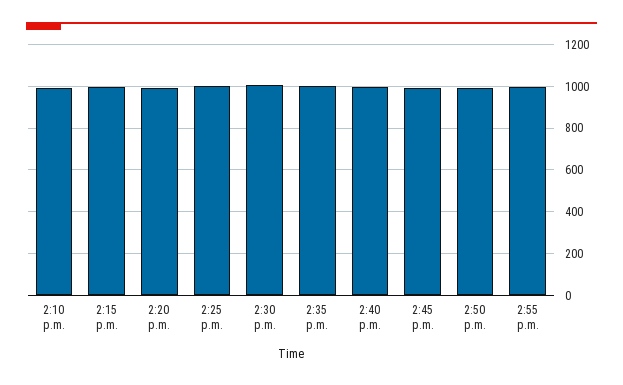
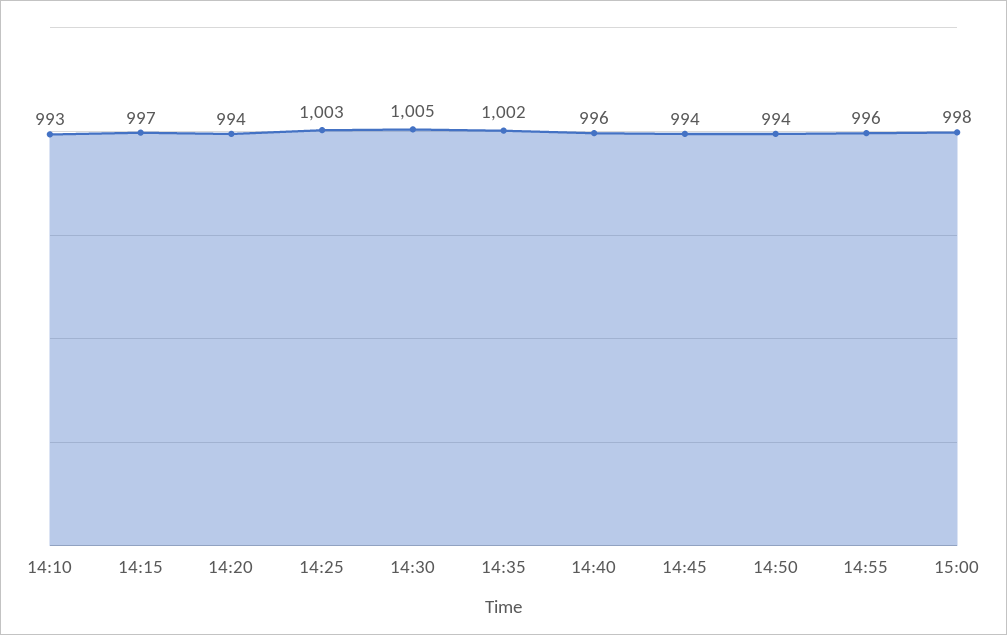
15:00: none -> 998

